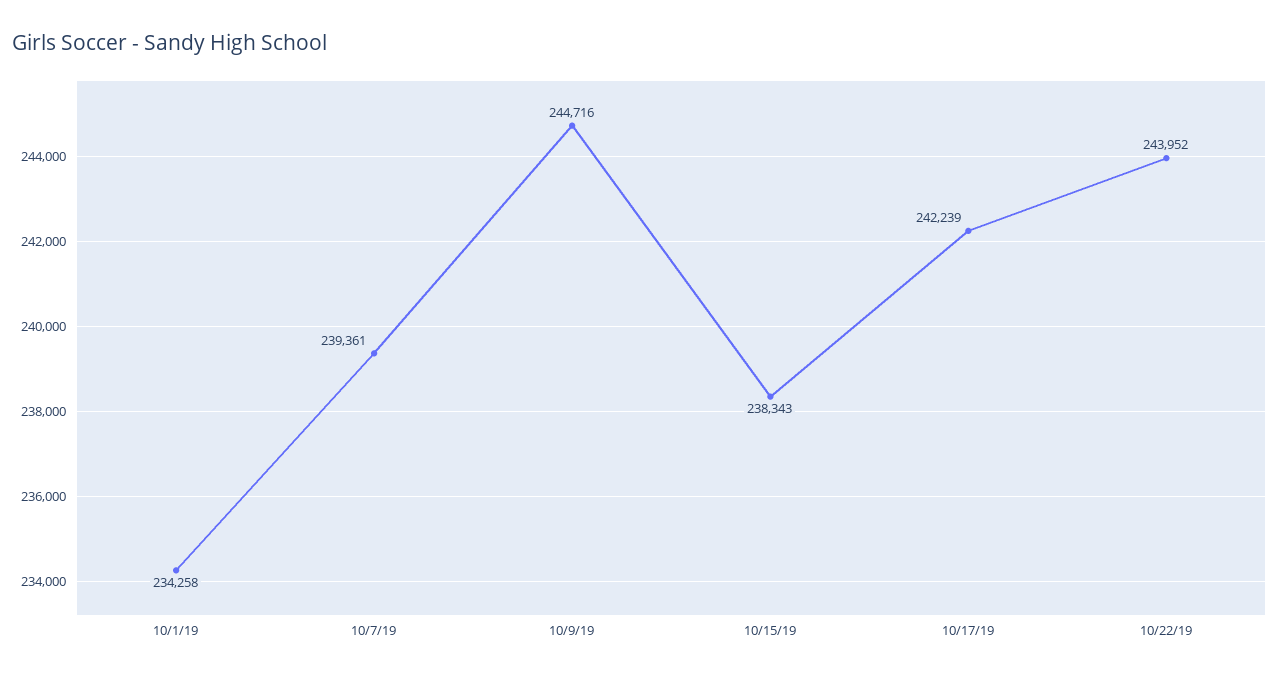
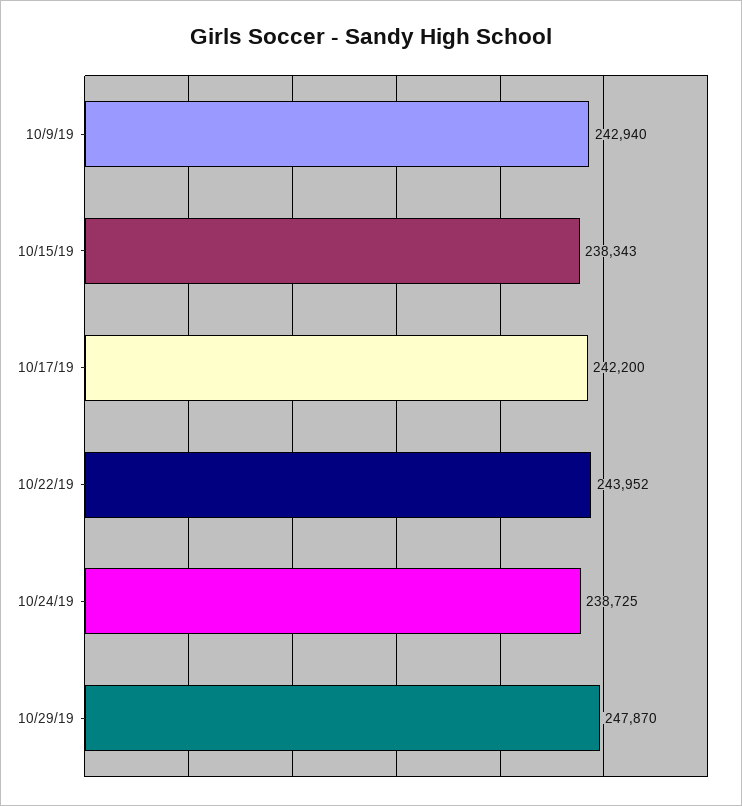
10/1/19: 234258 -> none
10/7/19: 239361 -> none
10/9/19: 244716 -> 242940
10/17/19: 242239 -> 242200
10/24/19: none -> 238725
10/29/19: none -> 247870

